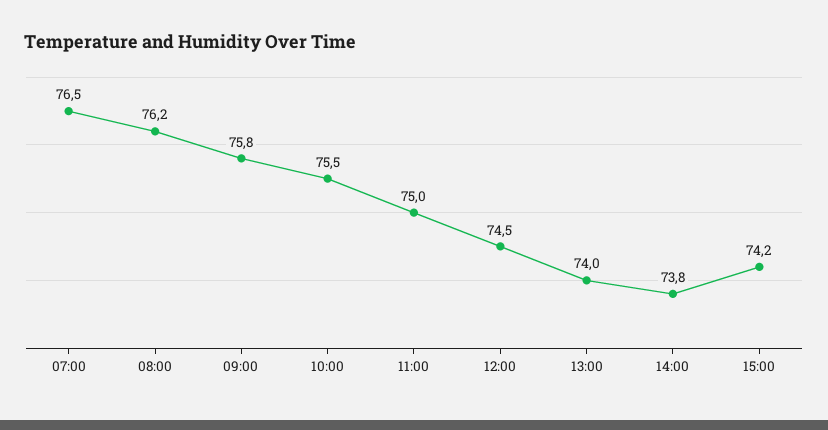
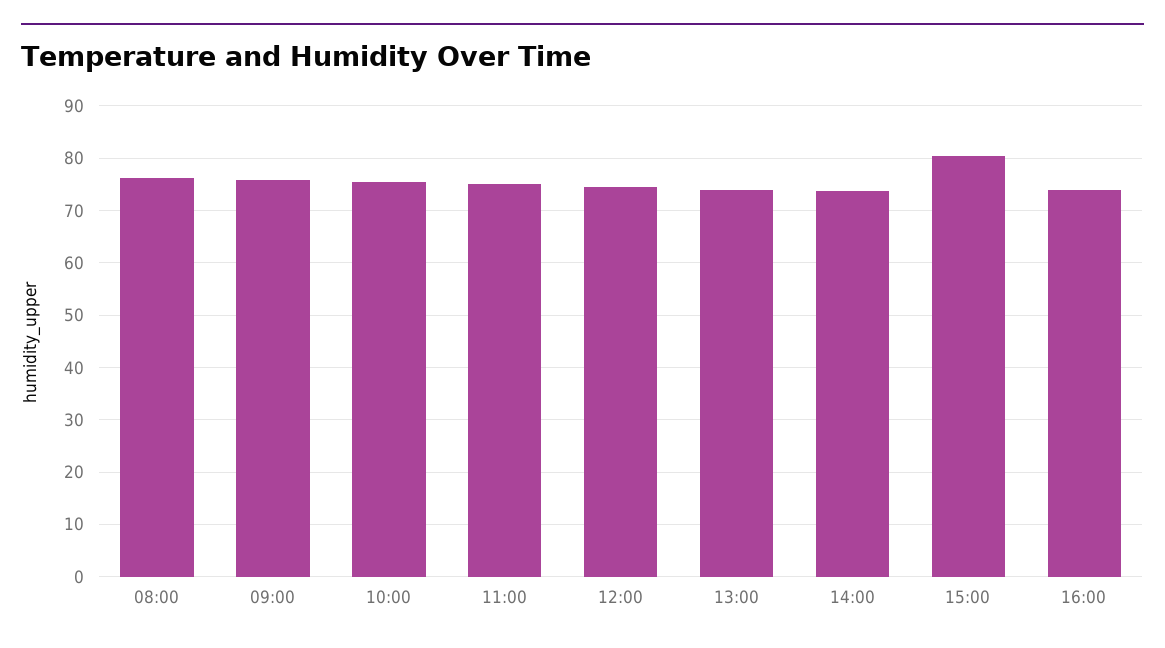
07:00: 76.5 -> none
15:00: 74.2 -> 80
16:00: none -> 74

